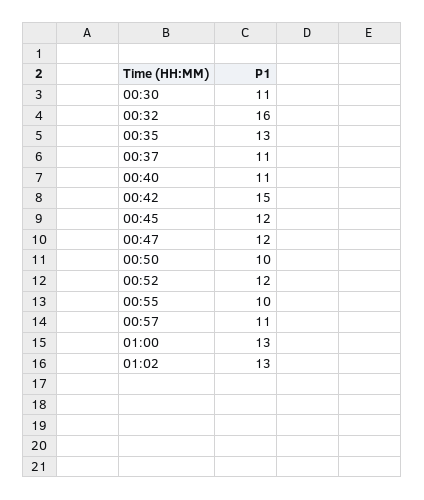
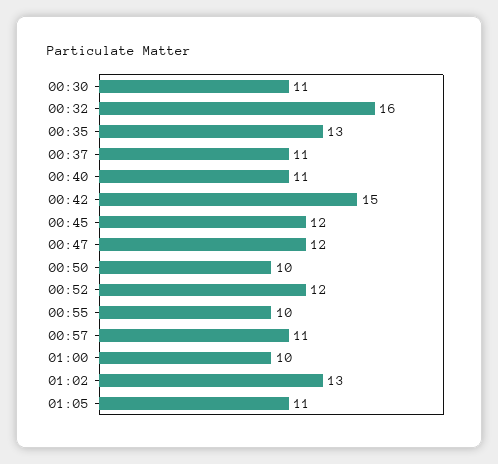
01:00: 13 -> 10
01:05: none -> 11

